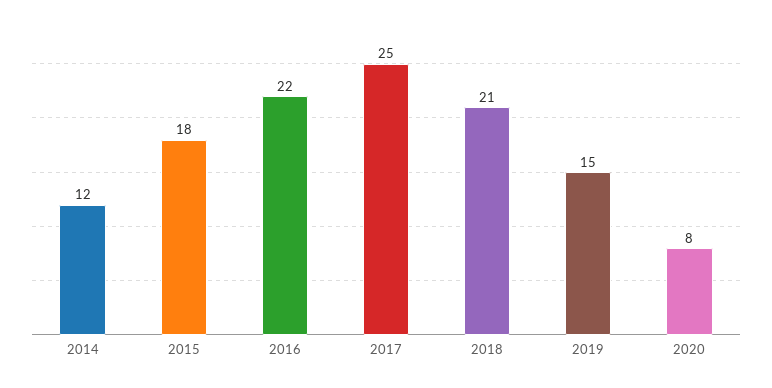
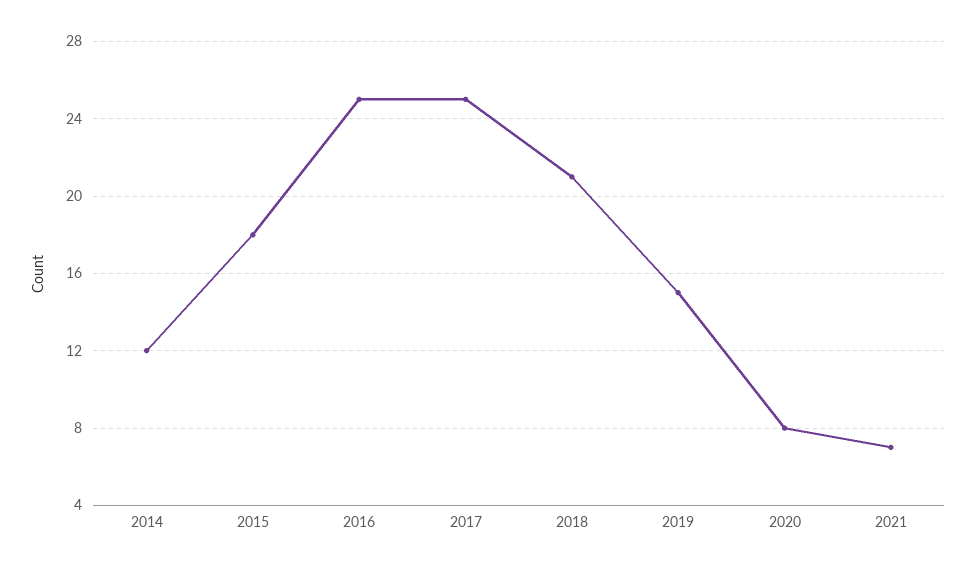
2016: 22 -> 25
2021: none -> 7

